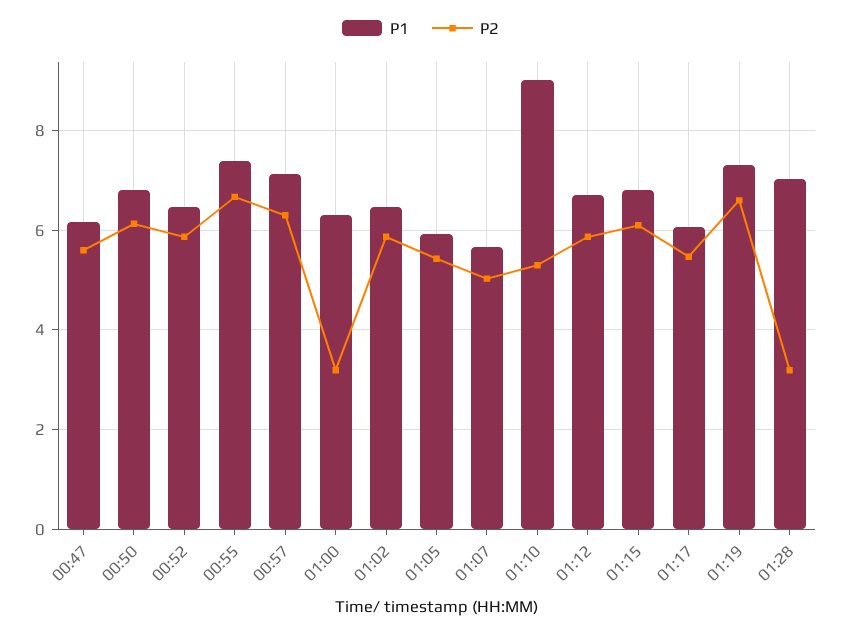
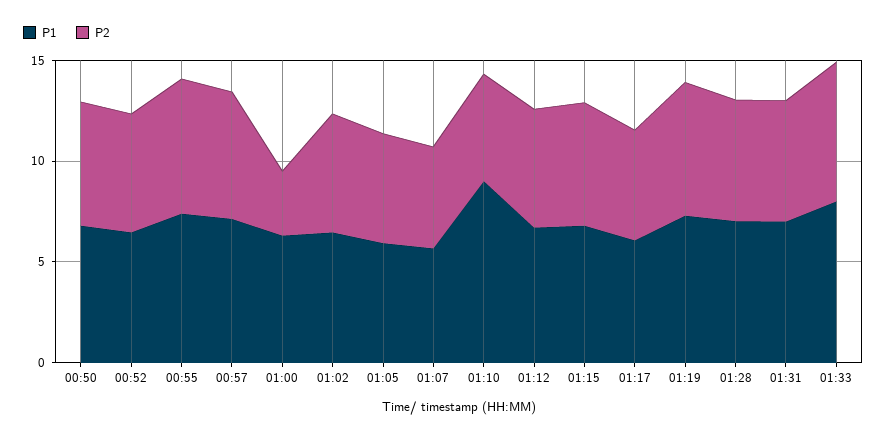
P1, 00:47: 6.2 -> none
P2, 00:47: 5.6 -> none
P2, 01:28: 3.2 -> 6
P1, 01:31: none -> 7
P2, 01:31: none -> 6
P1, 01:33: none -> 8
P2, 01:33: none -> 7

